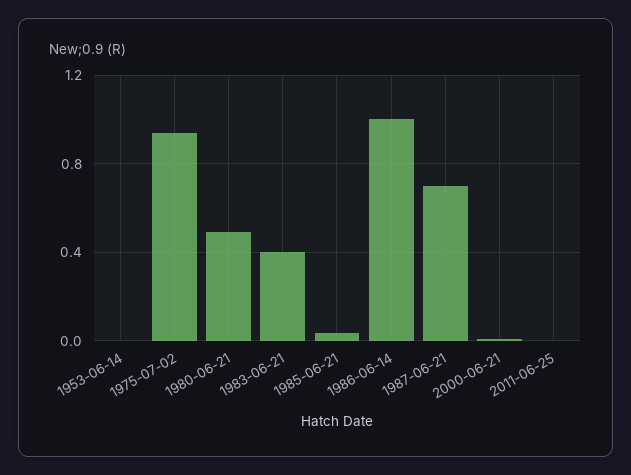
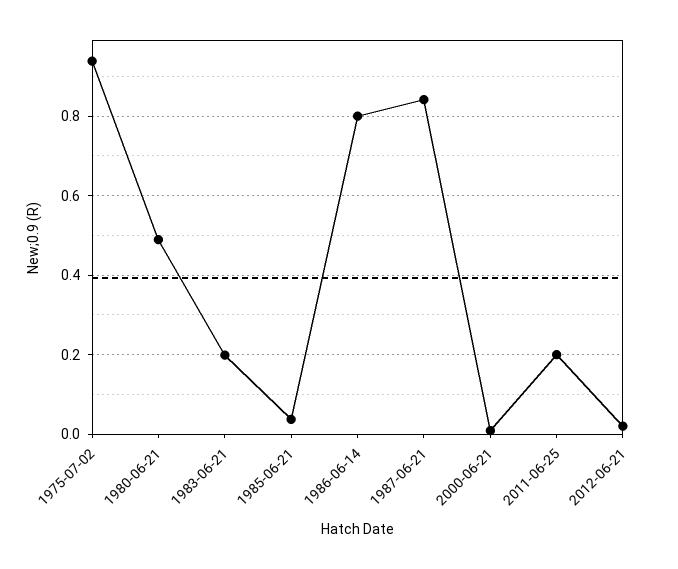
1953-06-14: 0 -> none
1983-06-21: 0.4 -> 0.2
1986-06-14: 1 -> 0.8
1987-06-21: 0.7 -> 0.84
2011-06-25: 0 -> 0.2
2012-06-21: none -> 0.02

